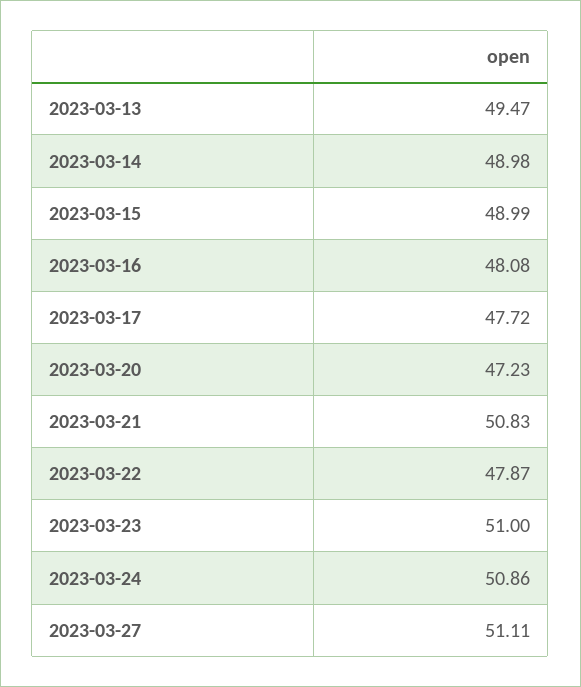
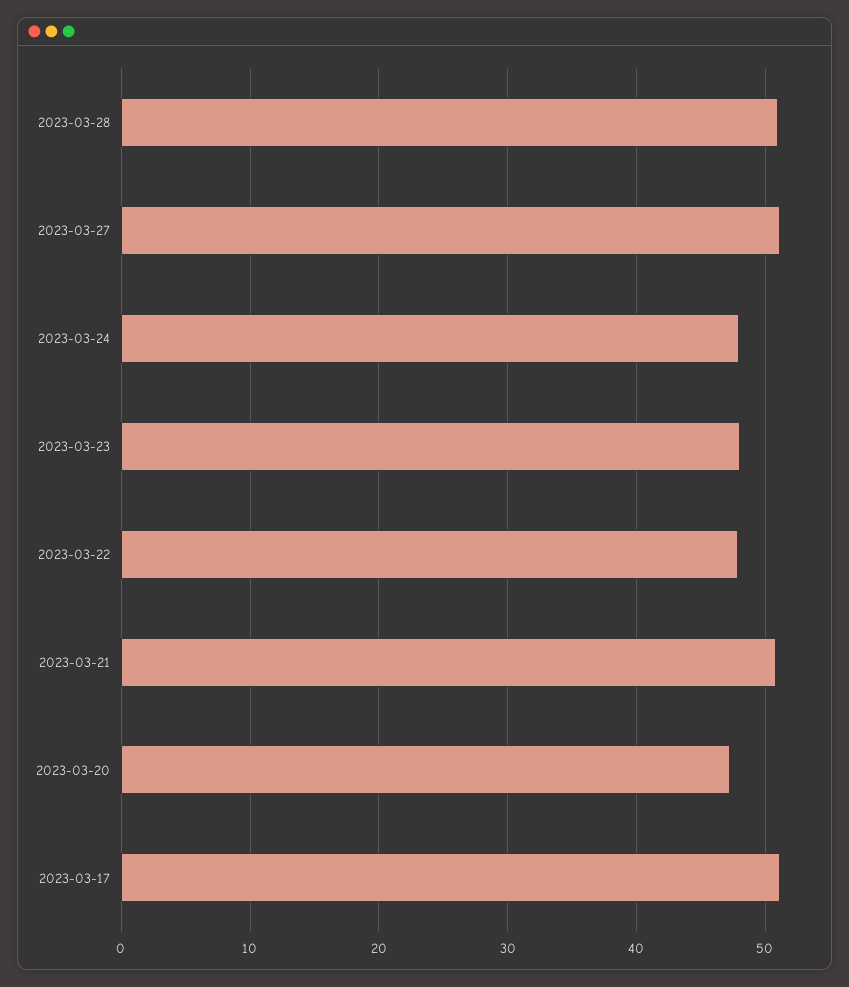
2023-03-13: 49.47 -> none
2023-03-14: 48.98 -> none
2023-03-15: 48.99 -> none
2023-03-16: 48.08 -> none
2023-03-17: 47.72 -> 51
2023-03-23: 51 -> 48
2023-03-24: 50.86 -> 48
2023-03-28: none -> 51

